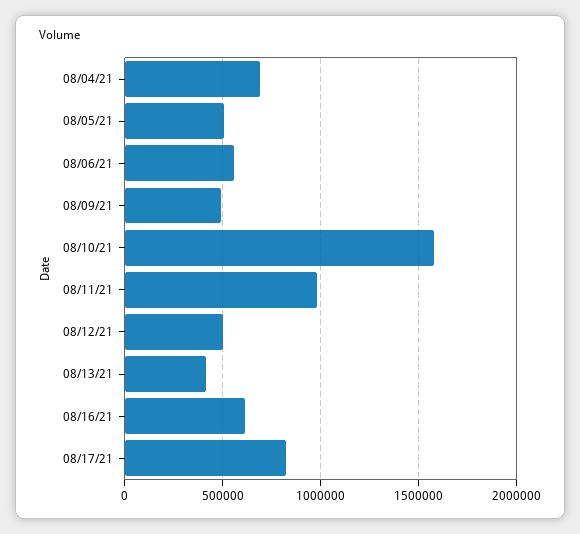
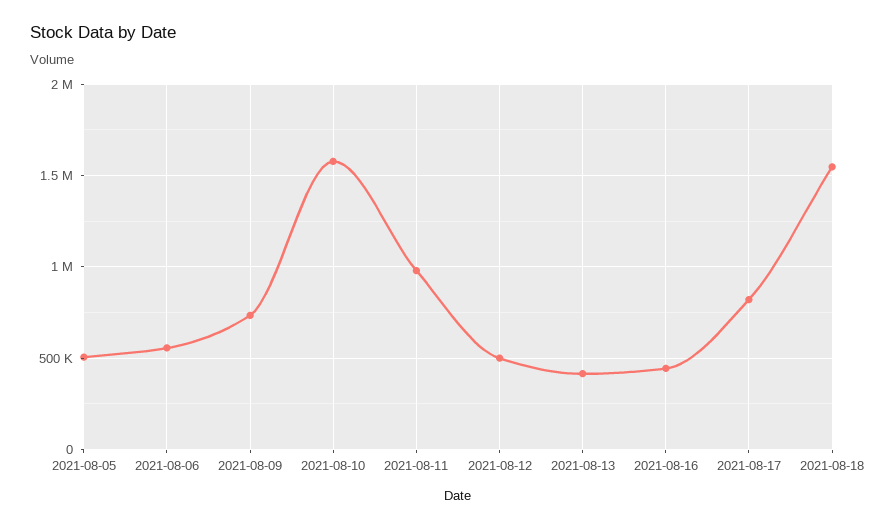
08/04/21: 700000 -> none
08/09/21: 500000 -> 750000
08/16/21: 600000 -> 450000
2021-08-18: none -> 1550000

